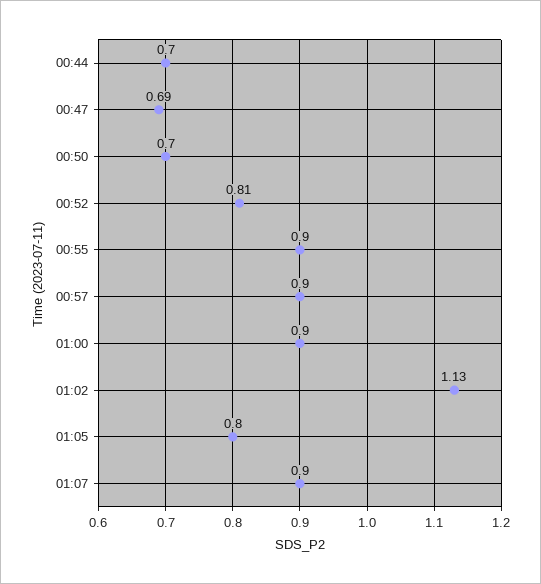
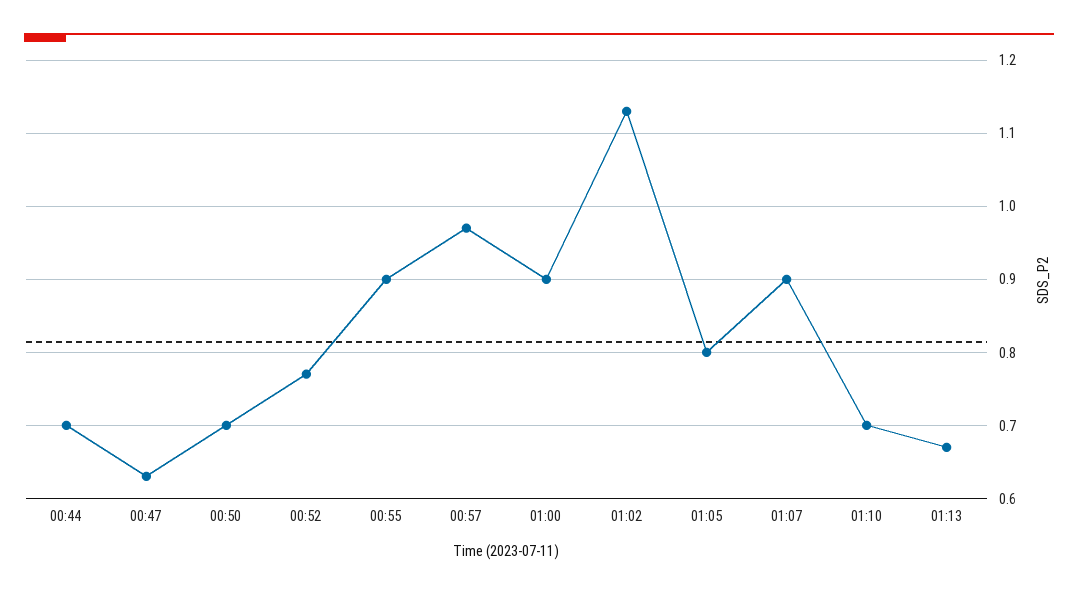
00:47: 0.69 -> 0.63
00:52: 0.81 -> 0.77
00:57: 0.9 -> 0.97
01:10: none -> 0.7
01:13: none -> 0.67

